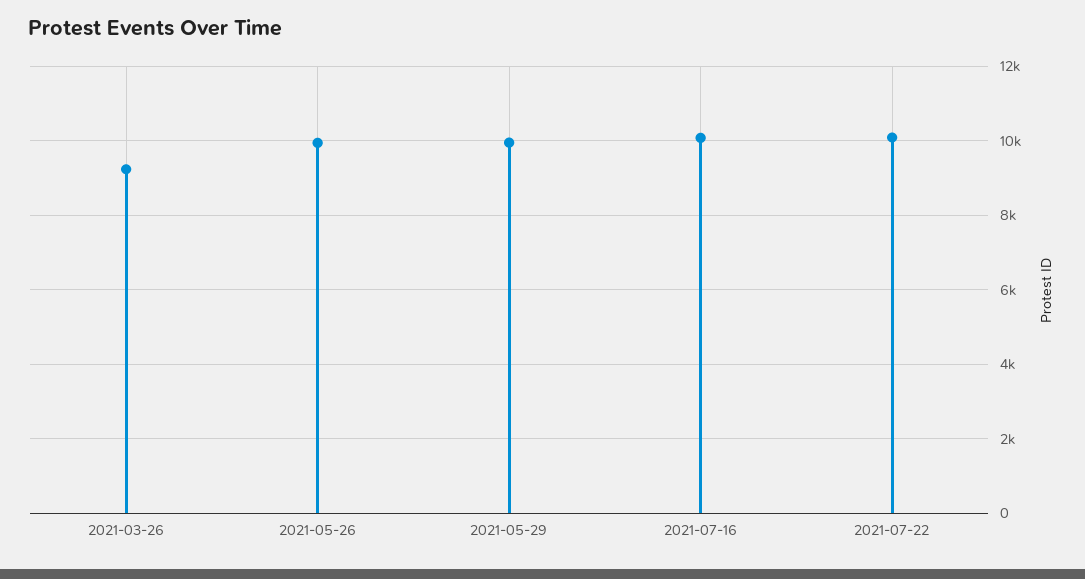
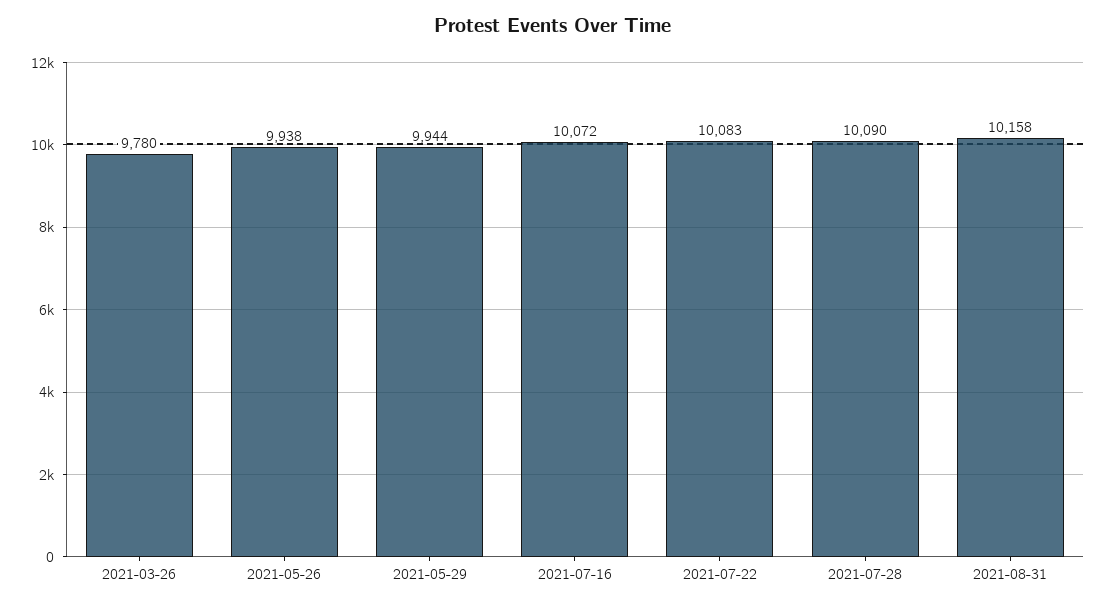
2021-03-26: 9200 -> 9780
2021-07-28: none -> 10090
2021-08-31: none -> 10158

